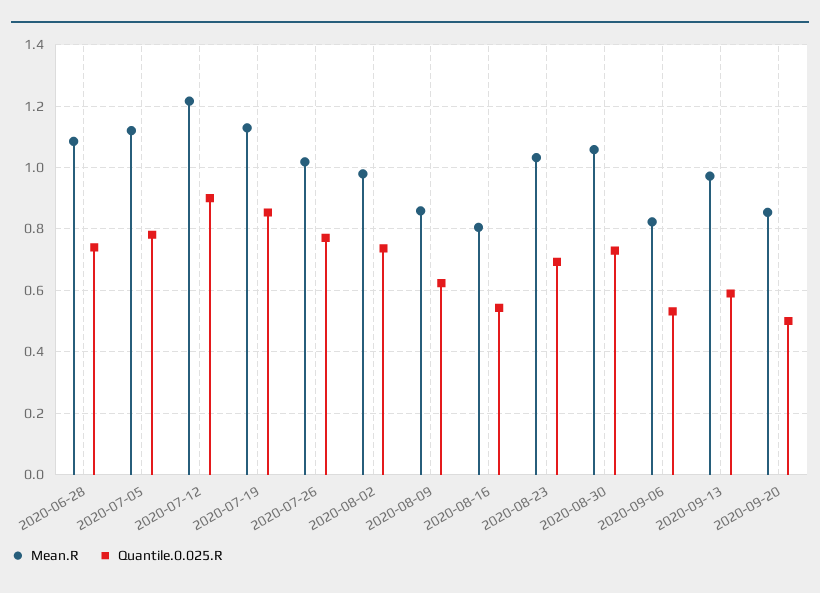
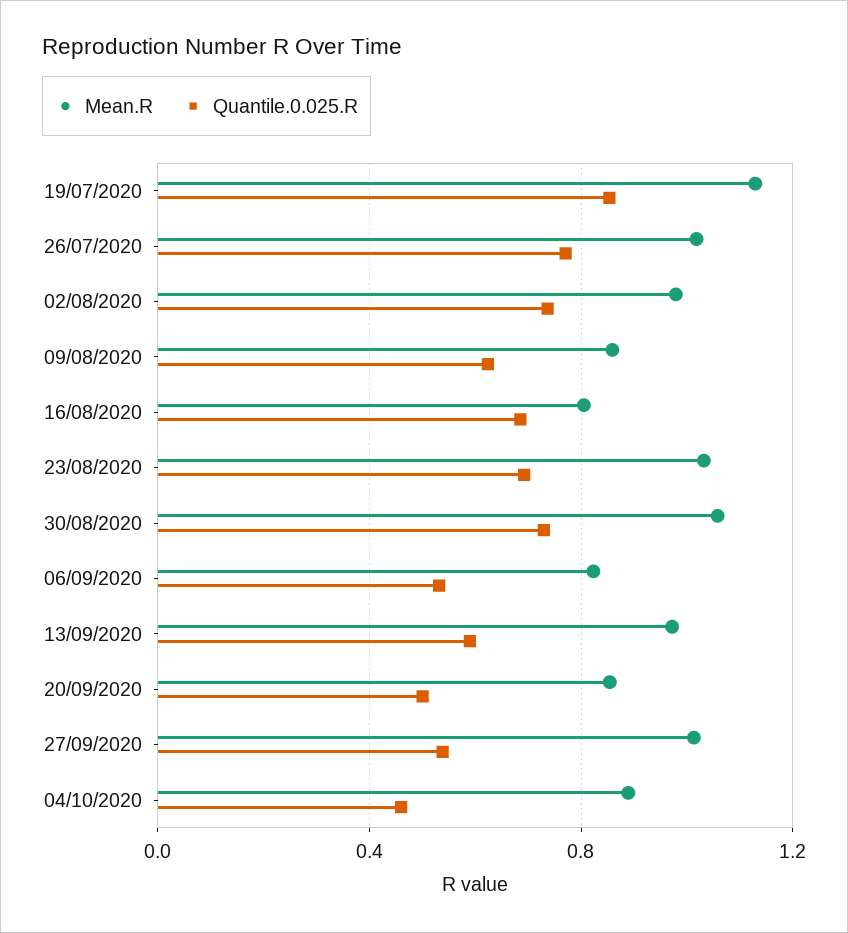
Mean.R, 2020-06-28: 1.08 -> none
Quantile.0.025.R, 2020-06-28: 0.74 -> none
Mean.R, 2020-07-05: 1.12 -> none
Quantile.0.025.R, 2020-07-05: 0.78 -> none
Mean.R, 2020-07-12: 1.22 -> none
Quantile.0.025.R, 2020-07-12: 0.9 -> none
Quantile.0.025.R, 2020-08-16: 0.54 -> 0.7
Mean.R, 27/09/2020: none -> 1
Quantile.0.025.R, 27/09/2020: none -> 0.55
Mean.R, 04/10/2020: none -> 0.9
Quantile.0.025.R, 04/10/2020: none -> 0.45

